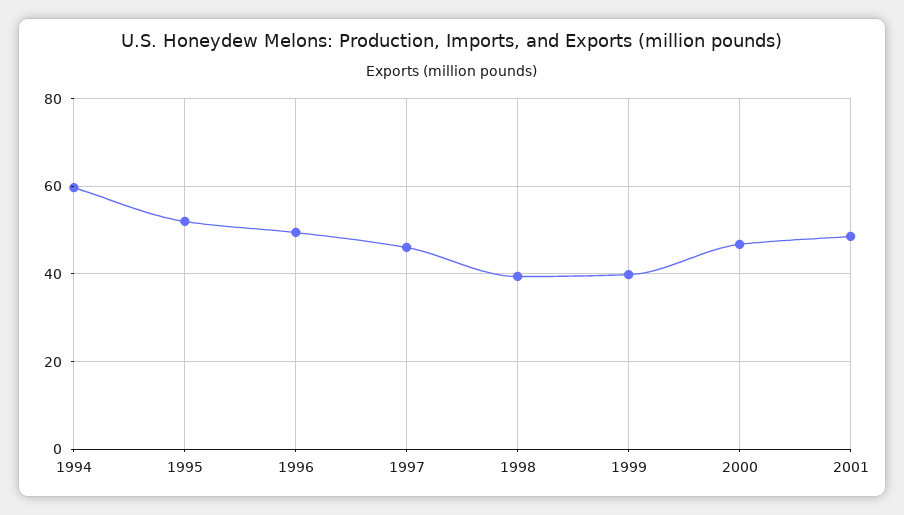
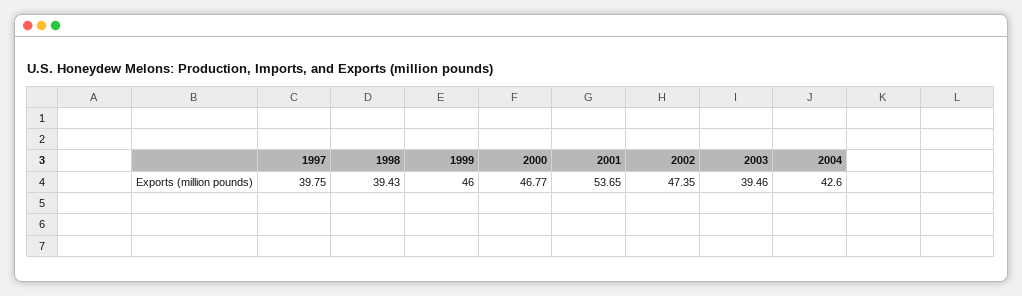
1994: 60 -> none
1995: 52 -> none
1996: 50 -> none
1997: 46 -> 39.75
1999: 40 -> 46
2001: 48 -> 53.65
2002: none -> 47.35
2003: none -> 39.46
2004: none -> 42.6

